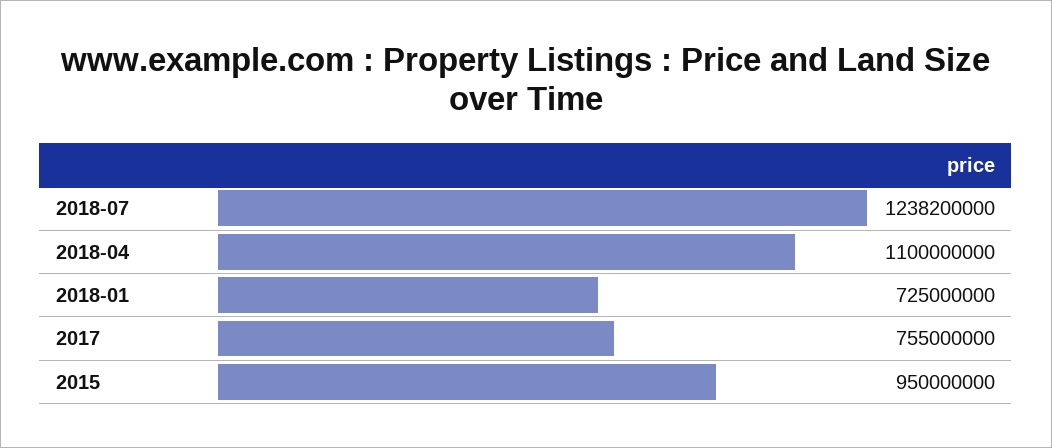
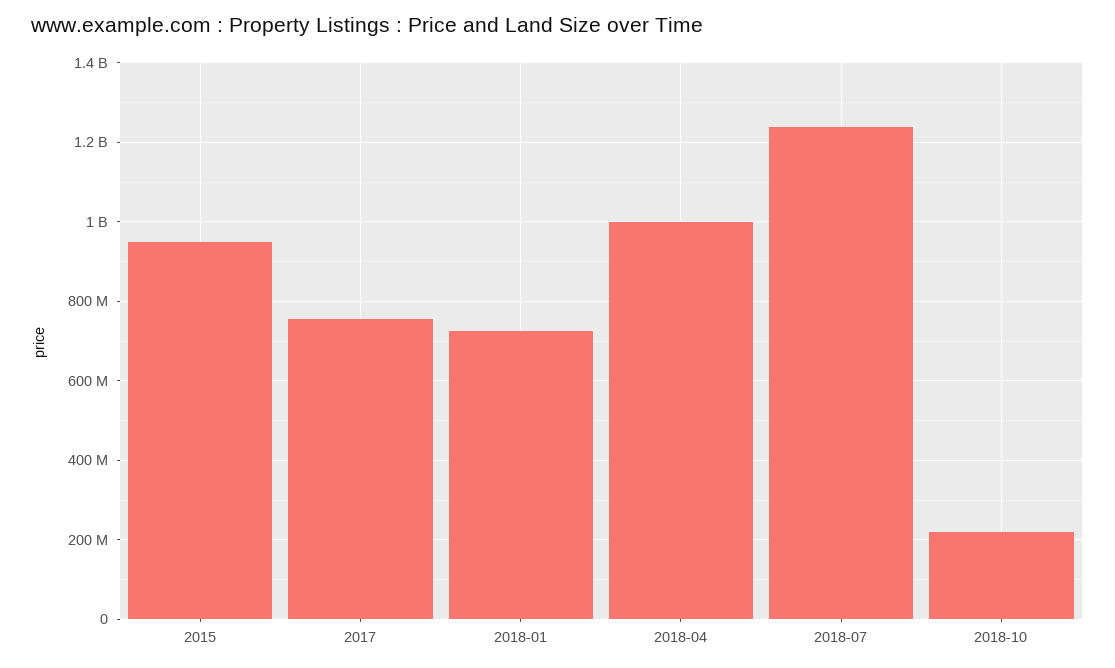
2018-04: 1100000000 -> 1000000000
2018-10: none -> 220000000

